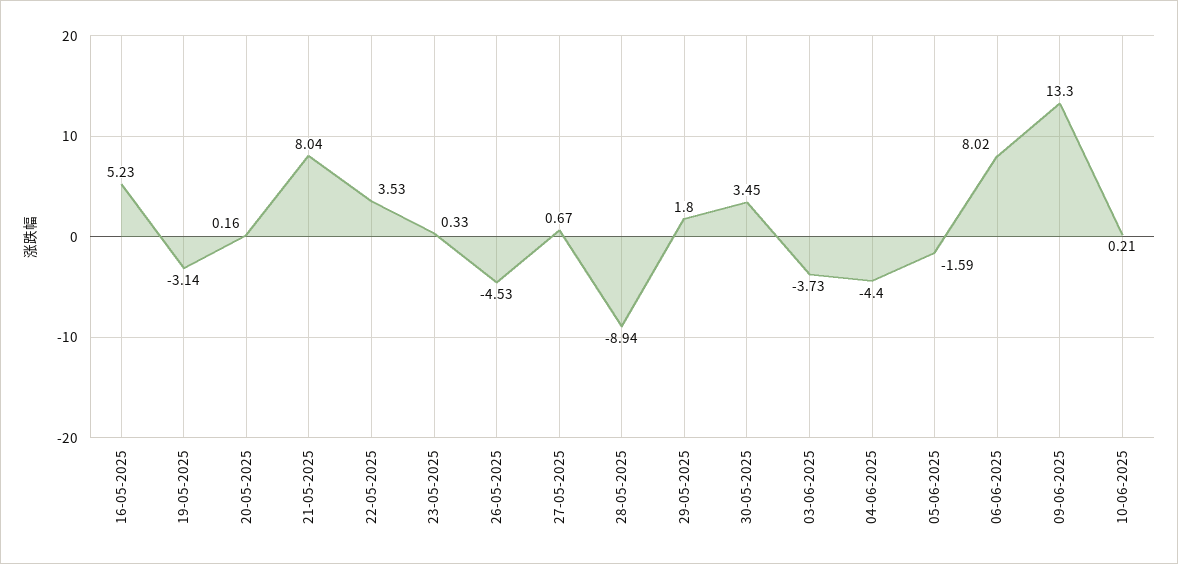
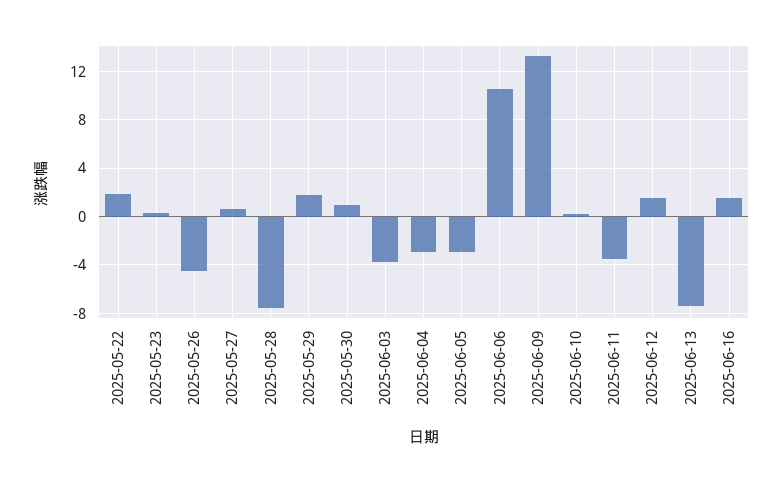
16-05-2025: 5.23 -> none
19-05-2025: -3.14 -> none
20-05-2025: 0.16 -> none
21-05-2025: 8.04 -> none
22-05-2025: 3.53 -> 2
28-05-2025: -8.94 -> -7.5
30-05-2025: 3.45 -> 1
04-06-2025: -4.4 -> -3
05-06-2025: -1.59 -> -3
06-06-2025: 8.02 -> 10.5
2025-06-11: none -> -3.5
2025-06-12: none -> 1.5
2025-06-13: none -> -7.5
2025-06-16: none -> 1.5

